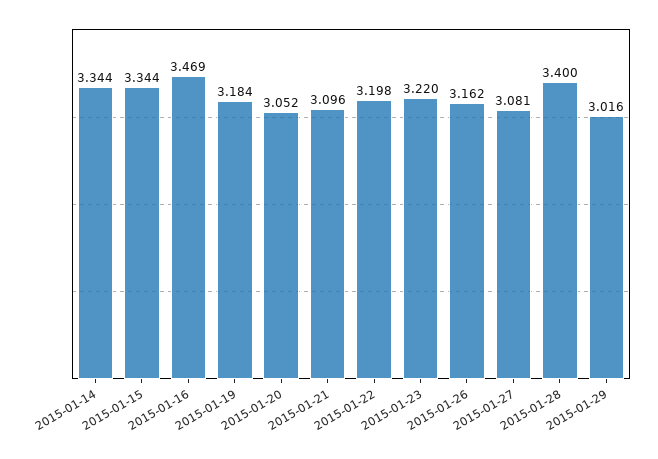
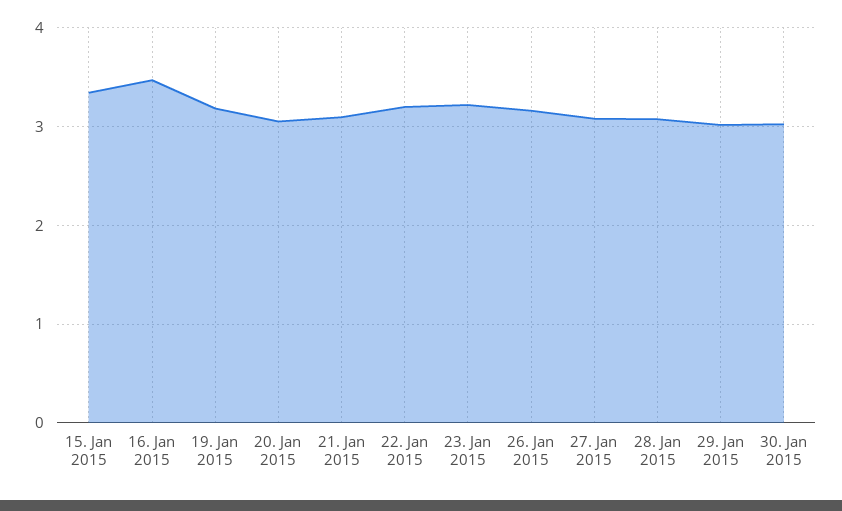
2015-01-14: 3.344 -> none
2015-01-28: 3.4 -> 3.1
30. Jan 2015: none -> 3

